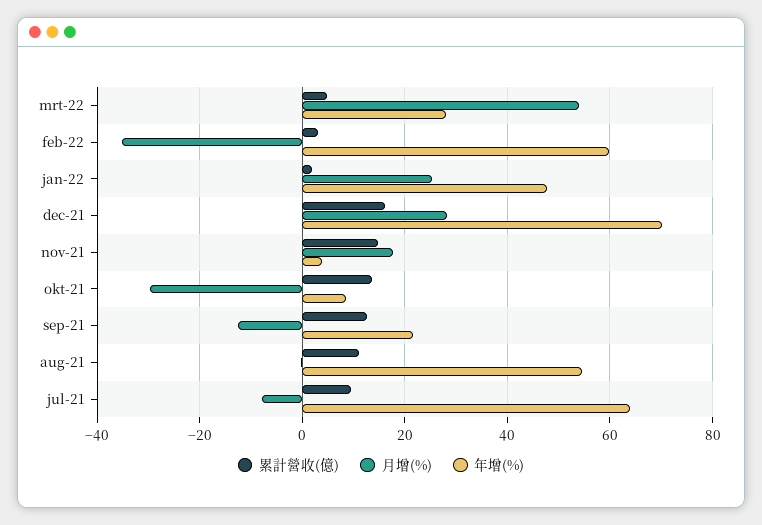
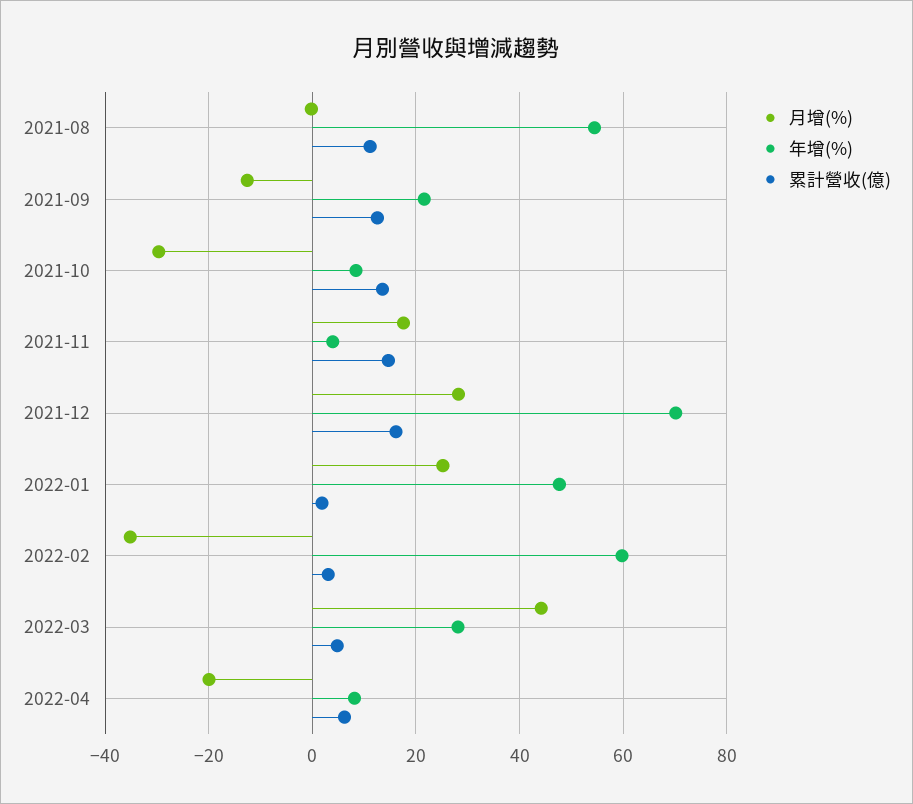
月增(%), mrt-22: 54 -> 44
累計營收(億), jul-21: 10 -> none
月增(%), jul-21: -8 -> none
年增(%), jul-21: 64 -> none
月增(%), 2022-04: none -> -20
年增(%), 2022-04: none -> 8
累計營收(億), 2022-04: none -> 6

